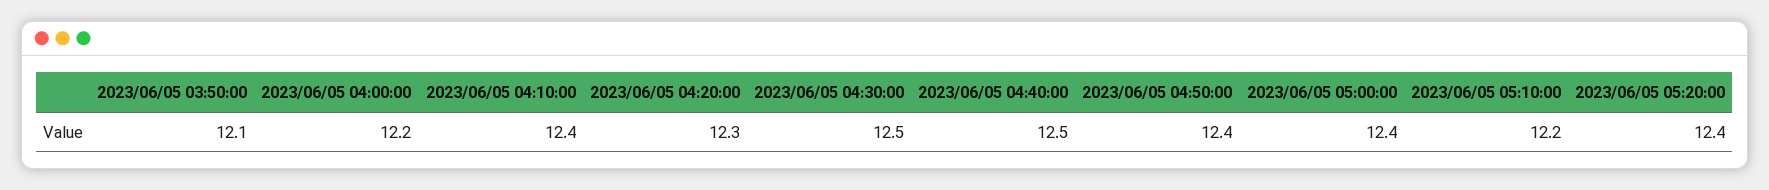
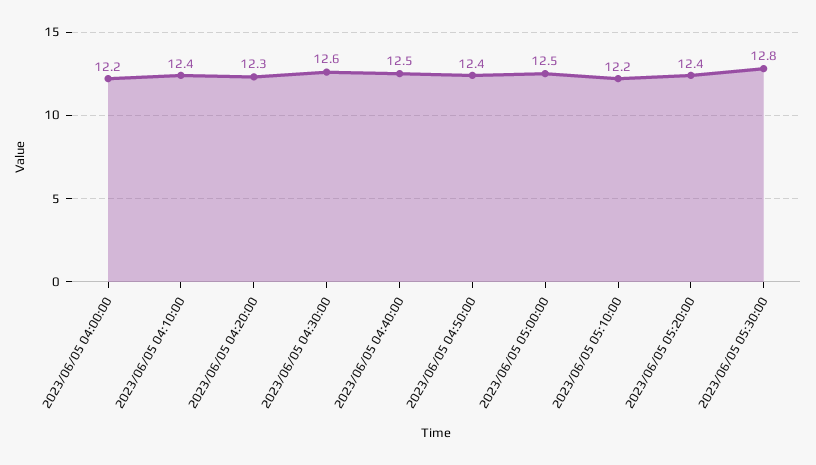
2023/06/05 03:50:00: 12.1 -> none
2023/06/05 04:30:00: 12.5 -> 12.6
2023/06/05 05:00:00: 12.4 -> 12.5
2023/06/05 05:30:00: none -> 12.8

